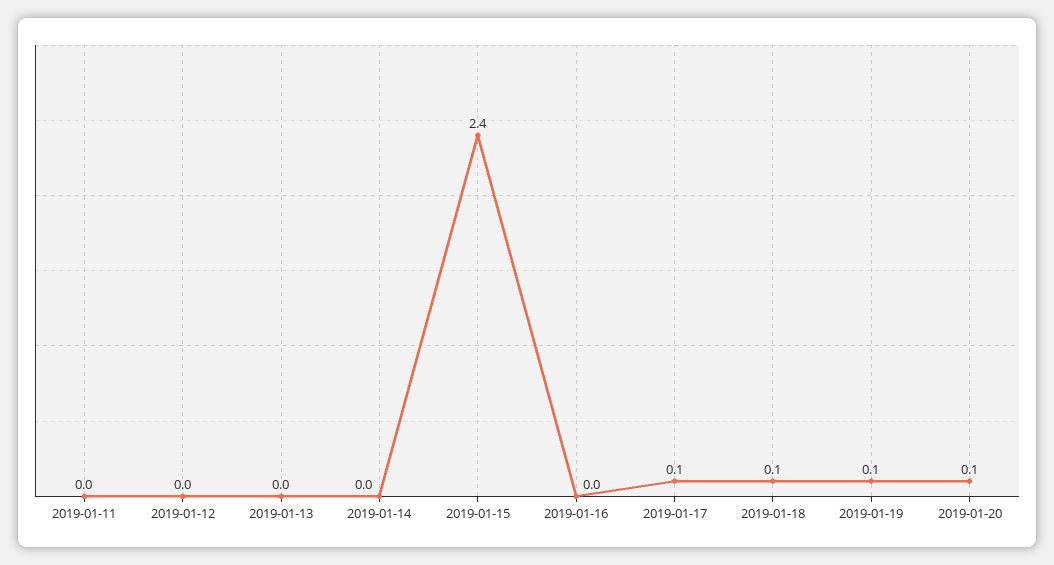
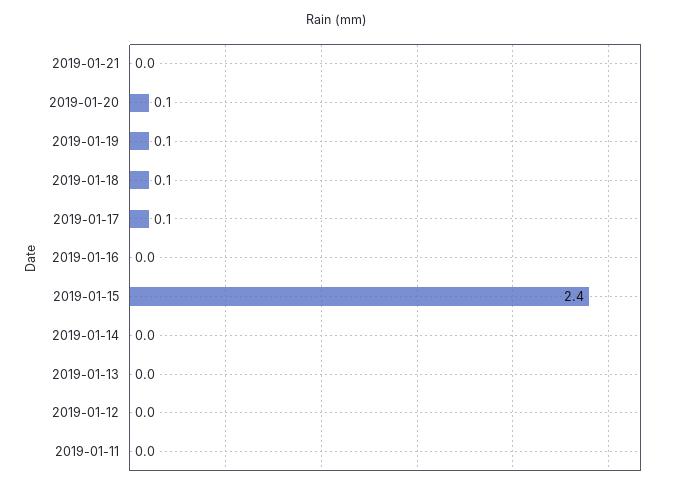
2019-01-21: none -> 0

